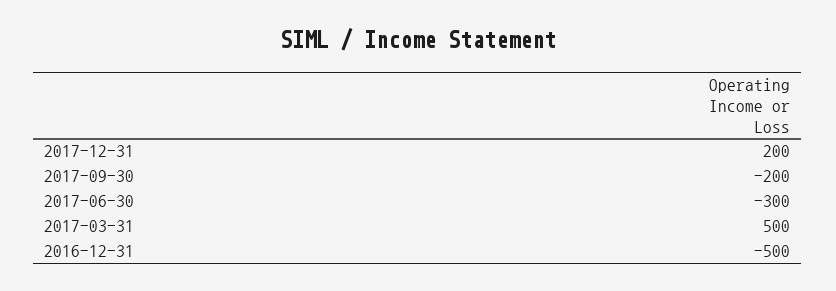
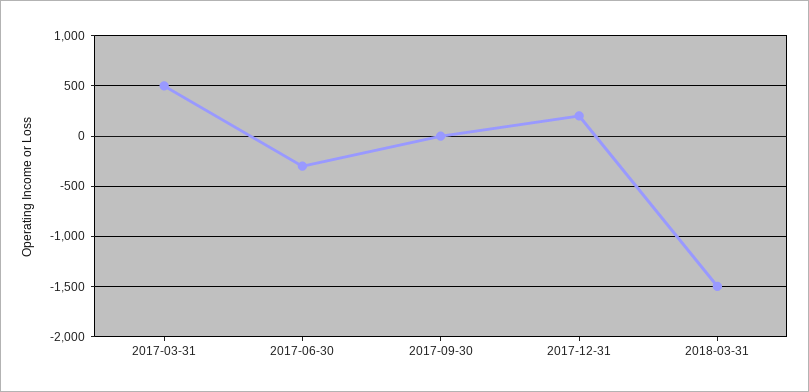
2017-09-30: -200 -> 0
2016-12-31: -500 -> none
2018-03-31: none -> -1500

